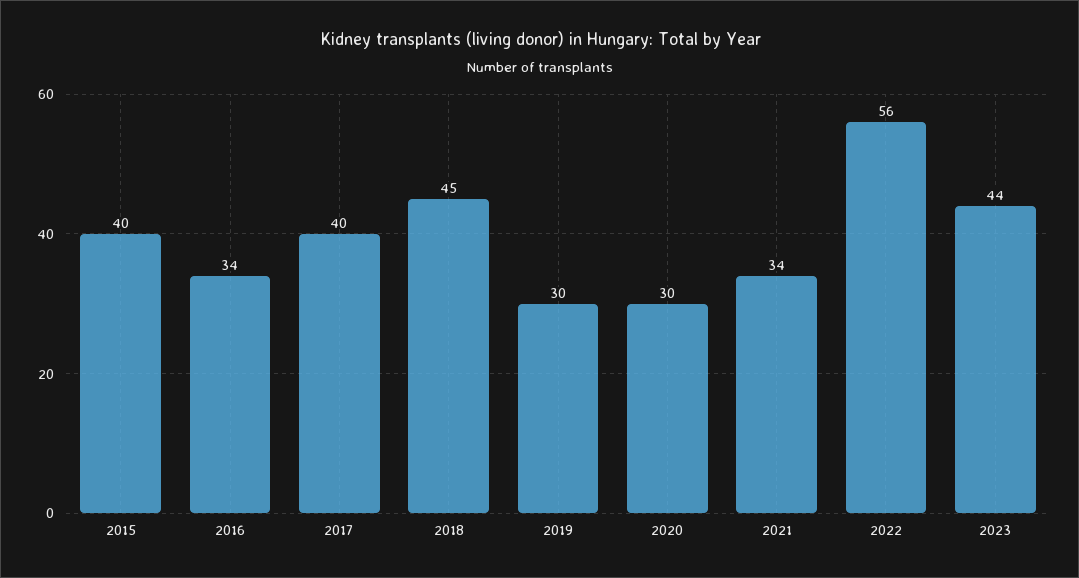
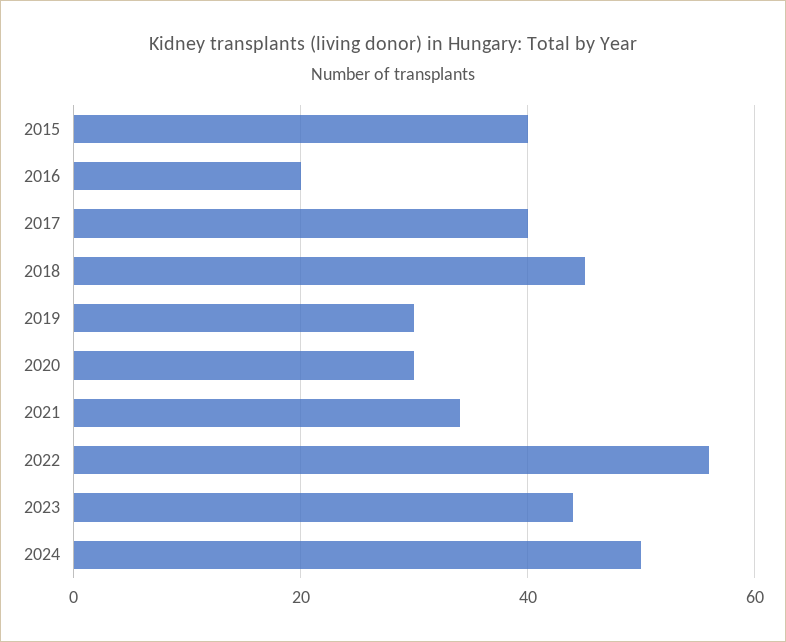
2016: 34 -> 20
2024: none -> 50

